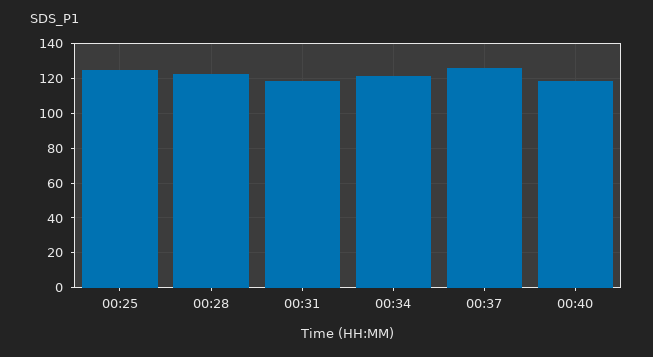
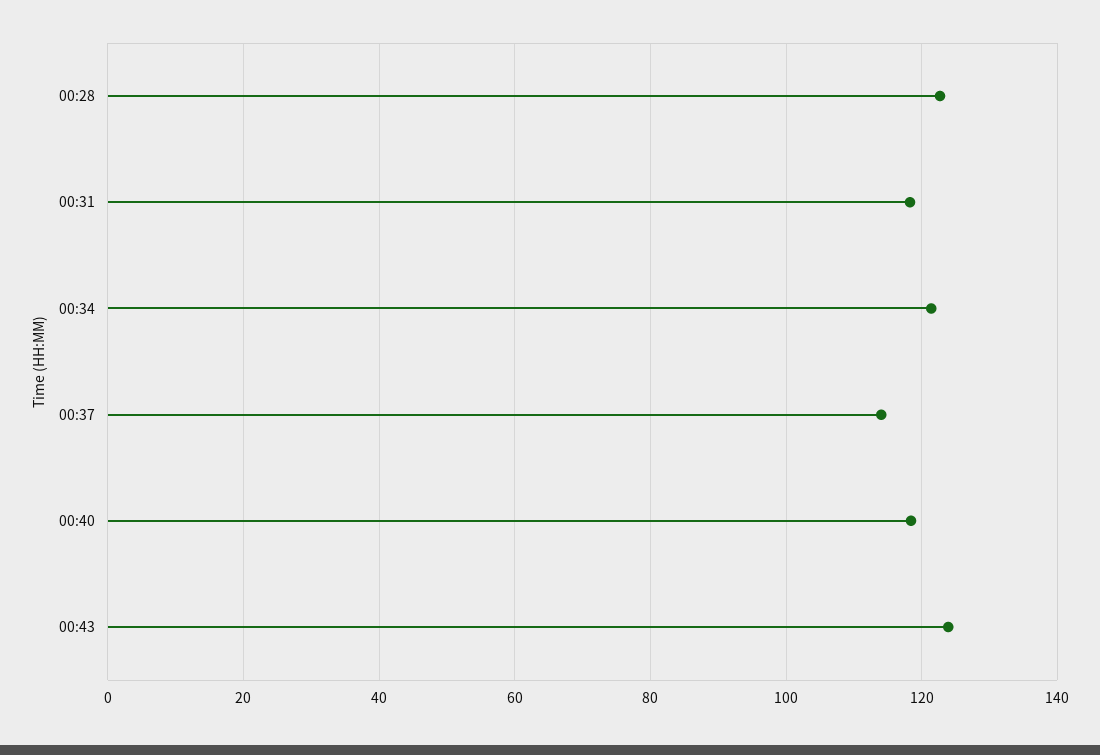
00:25: 125 -> none
00:37: 125 -> 114
00:43: none -> 124

